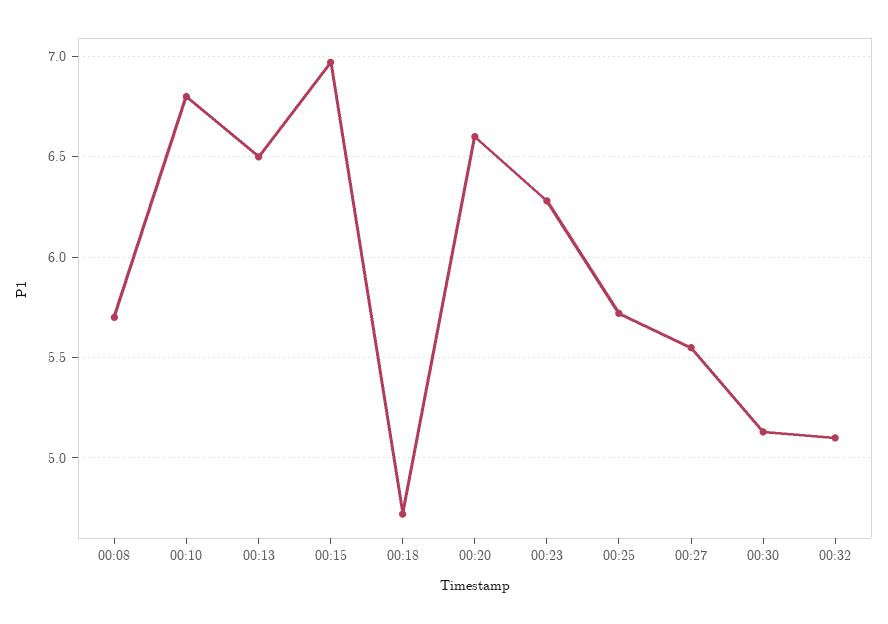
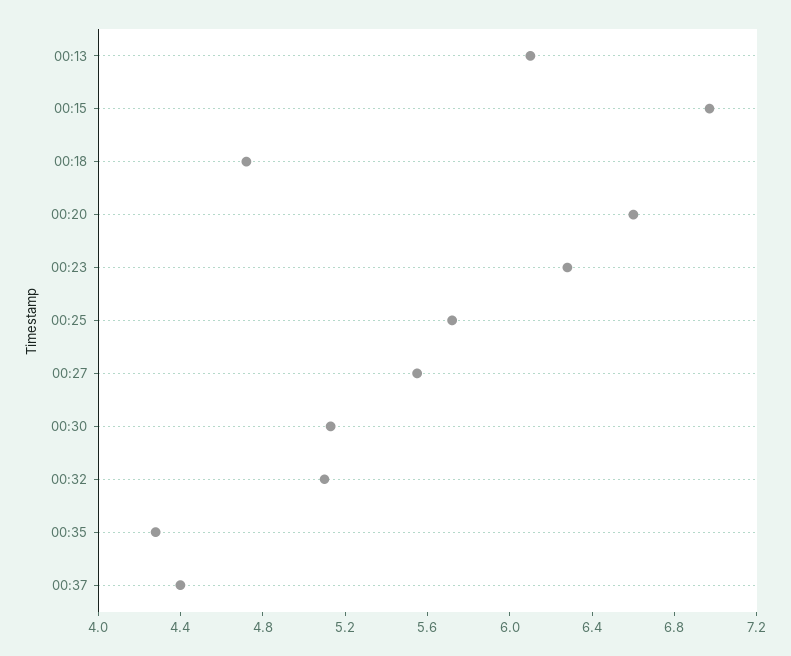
00:08: 5.7 -> none
00:10: 6.8 -> none
00:13: 6.5 -> 6.1
00:35: none -> 4.3
00:37: none -> 4.4

